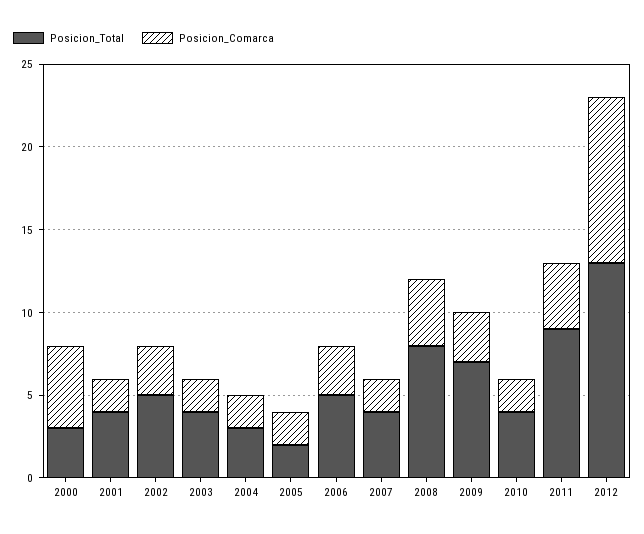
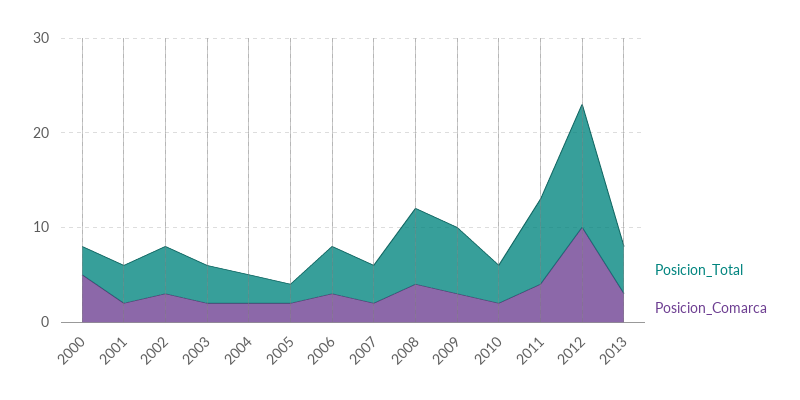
Posicion_Total, 2013: none -> 5
Posicion_Comarca, 2013: none -> 3

